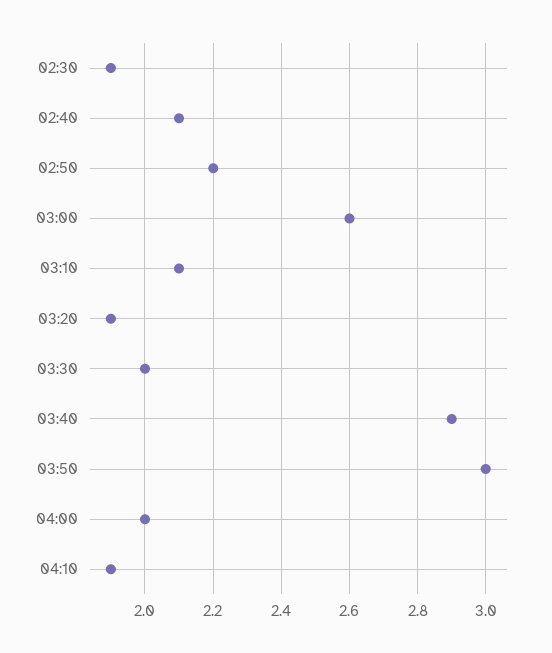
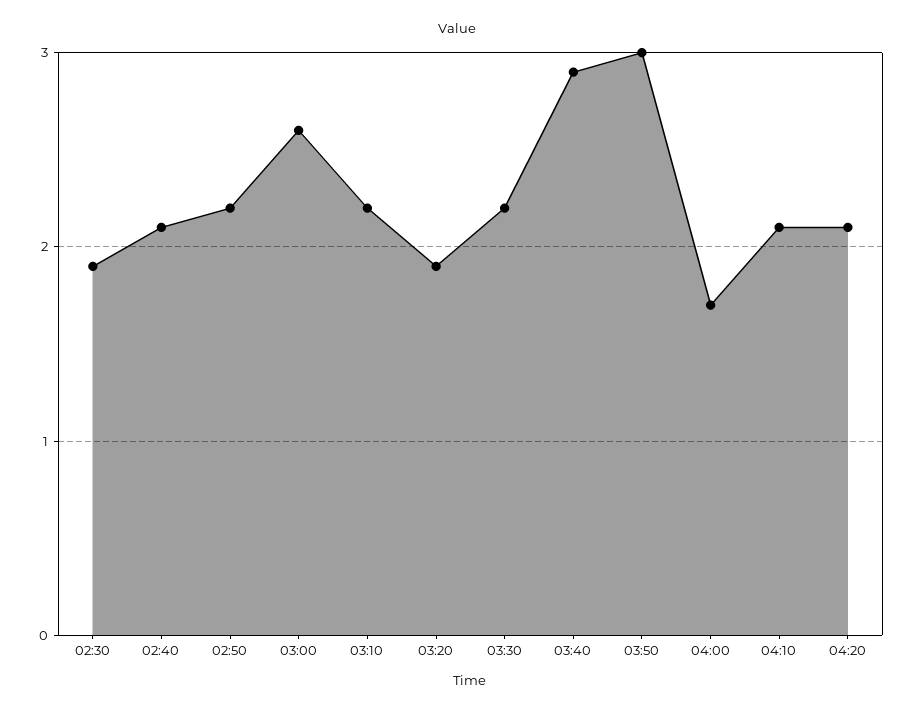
03:10: 2.1 -> 2.2
03:30: 2 -> 2.2
04:00: 2 -> 1.7
04:10: 1.9 -> 2.1
04:20: none -> 2.1

